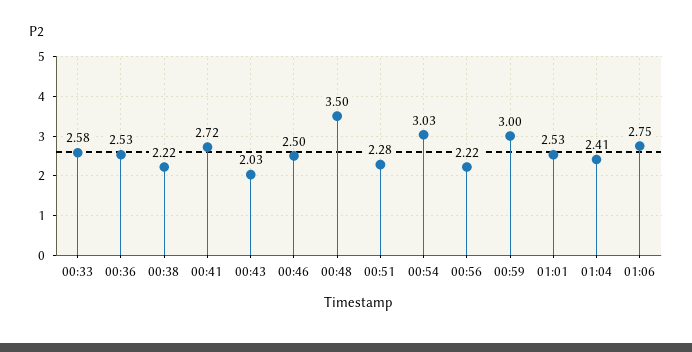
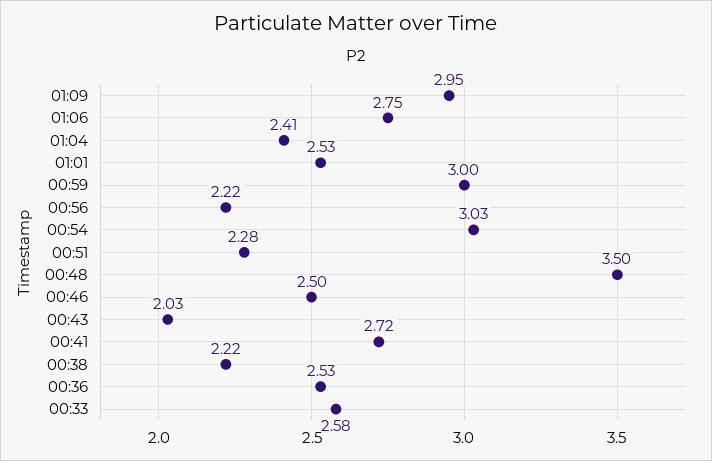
01:09: none -> 2.95

